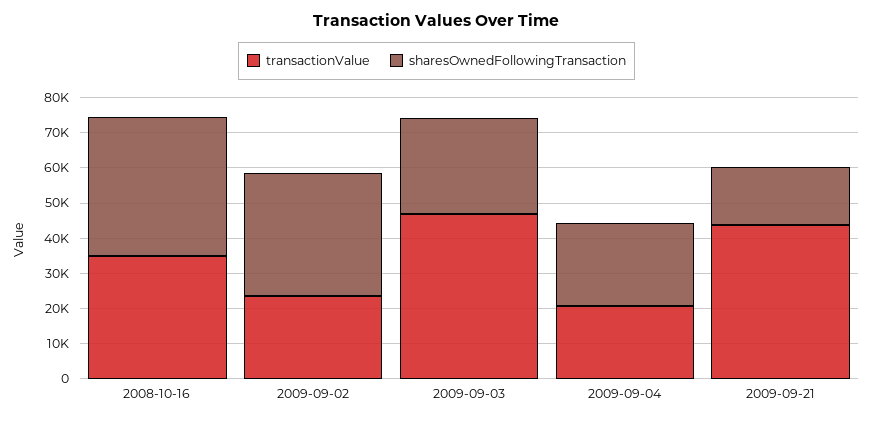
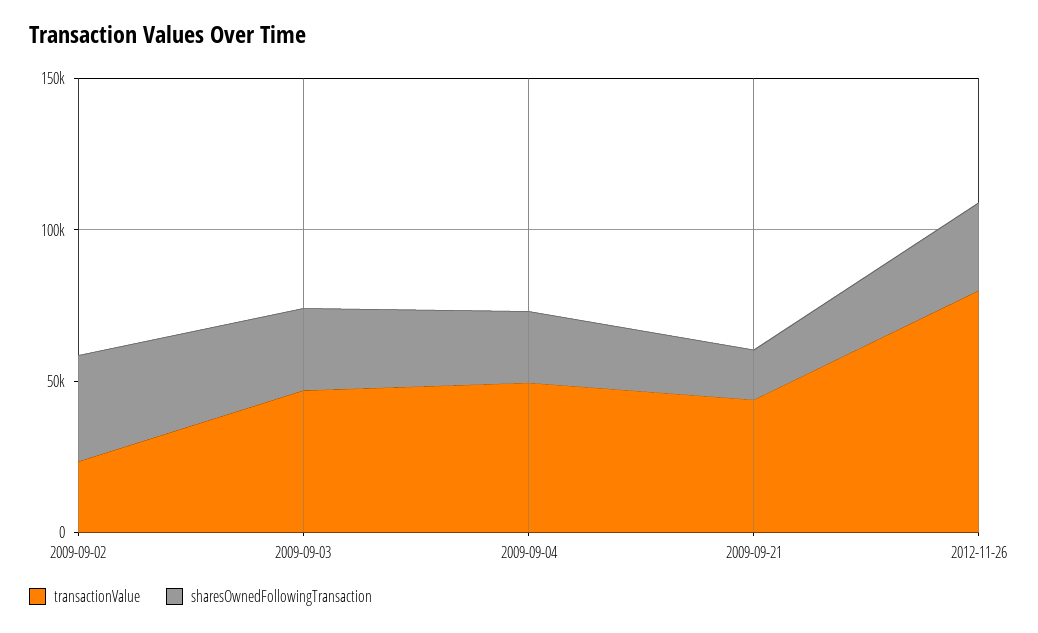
transactionValue, 2008-10-16: 35000 -> none
sharesOwnedFollowingTransaction, 2008-10-16: 40000 -> none
transactionValue, 2009-09-04: 20000 -> 50000
transactionValue, 2012-11-26: none -> 80000
sharesOwnedFollowingTransaction, 2012-11-26: none -> 30000

